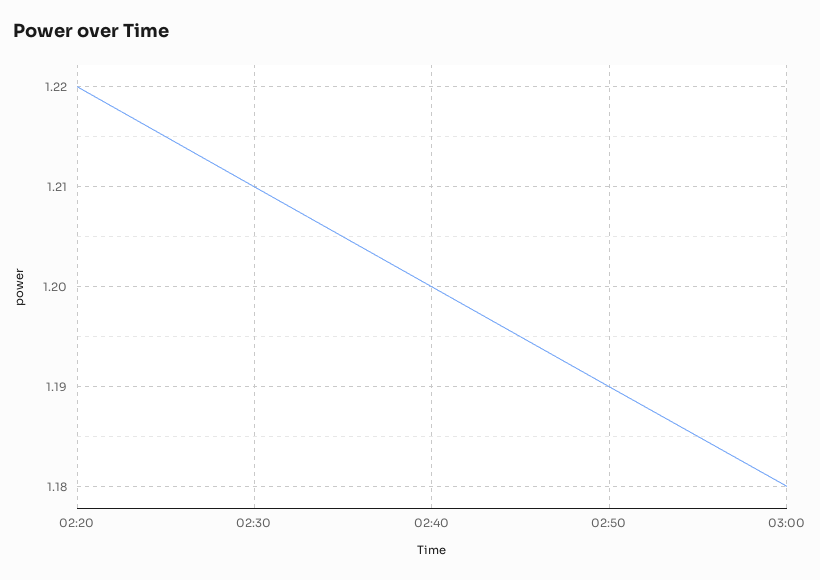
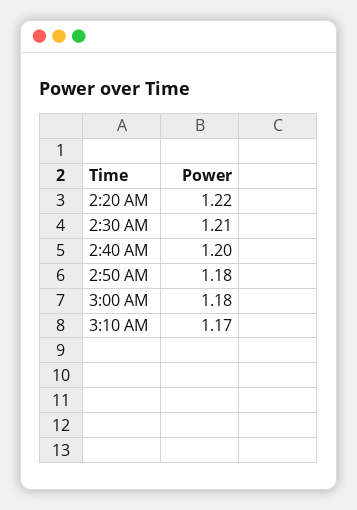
02:50: 1.19 -> 1.18
3:10 AM: none -> 1.17

